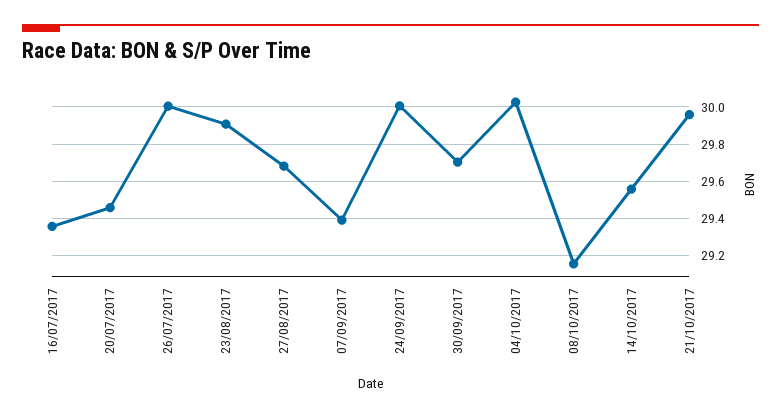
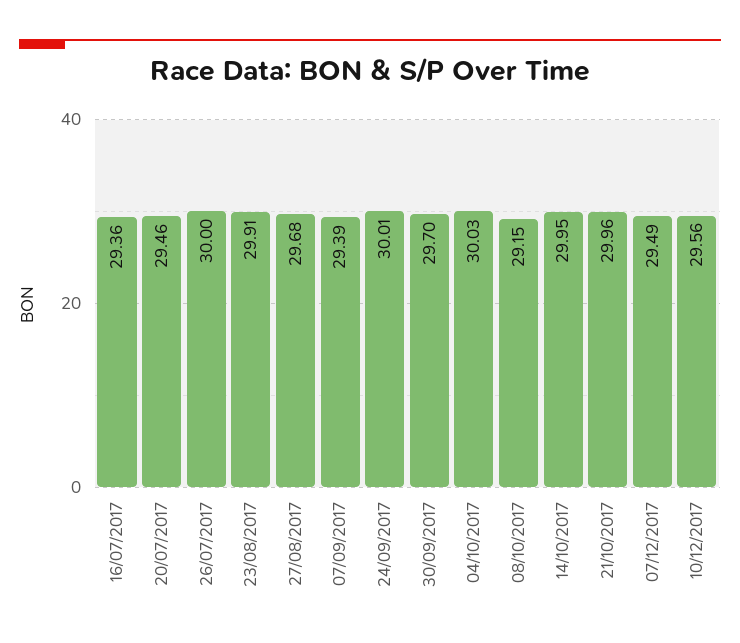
14/10/2017: 29.55 -> 29.95
07/12/2017: none -> 29.49
10/12/2017: none -> 29.56

